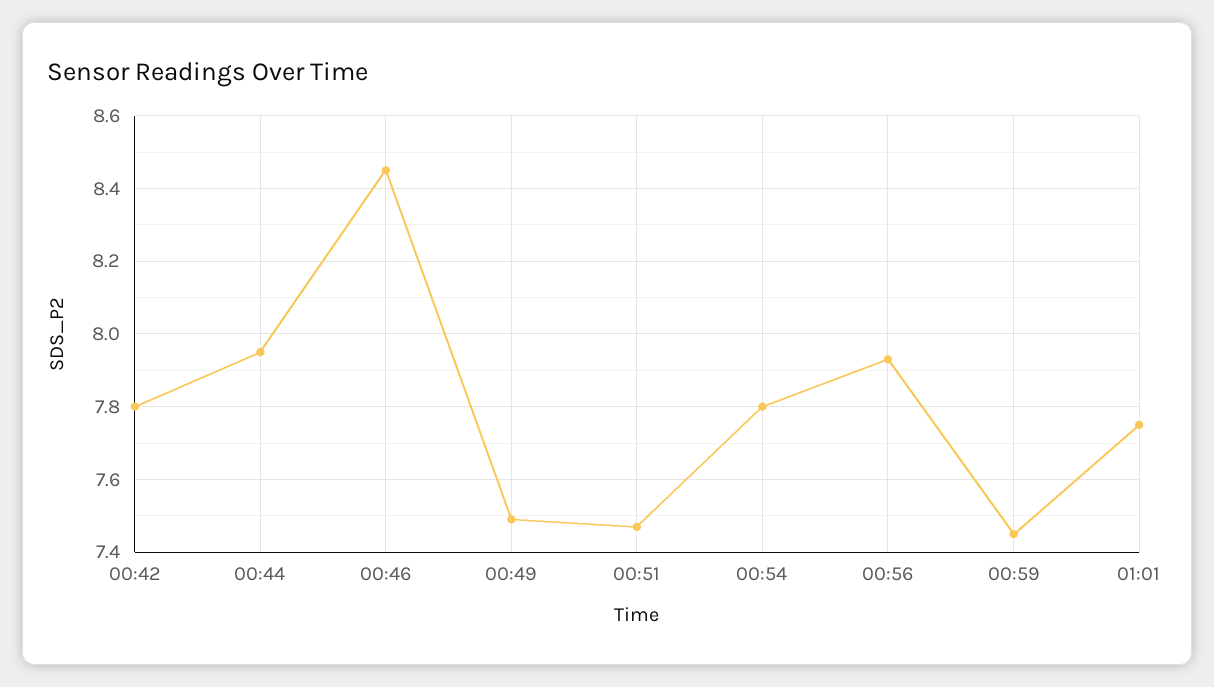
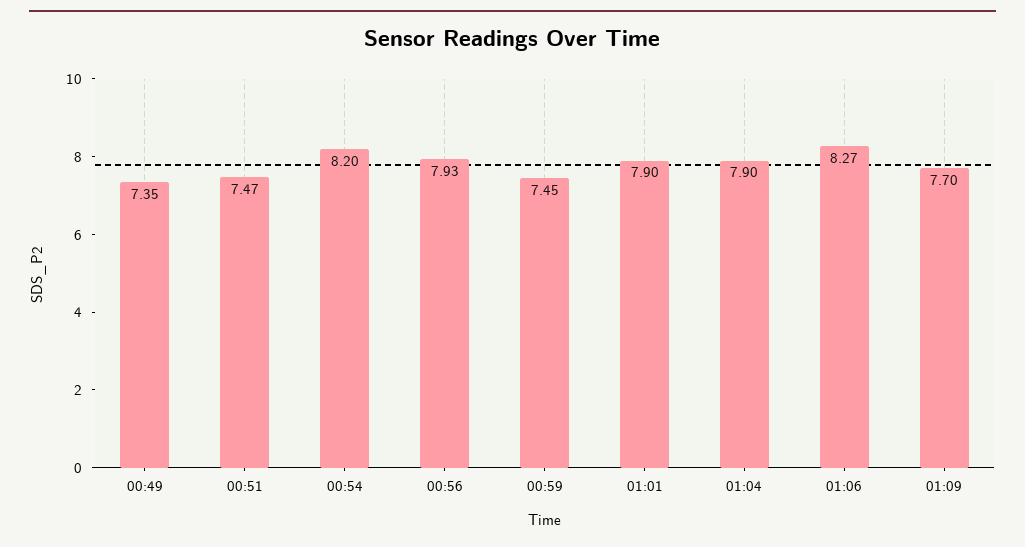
00:42: 7.8 -> none
00:44: 7.95 -> none
00:46: 8.45 -> none
00:49: 7.5 -> 7.35
00:54: 7.8 -> 8.2
01:01: 7.75 -> 7.9
01:04: none -> 7.9
01:06: none -> 8.27
01:09: none -> 7.7

